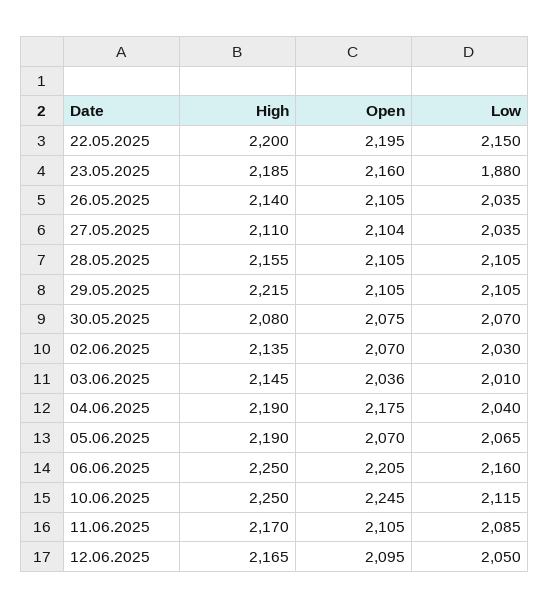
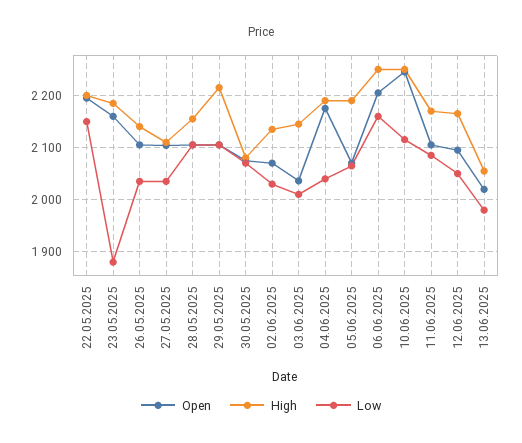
Open, 13.06.2025: none -> 2020
High, 13.06.2025: none -> 2060
Low, 13.06.2025: none -> 1980

